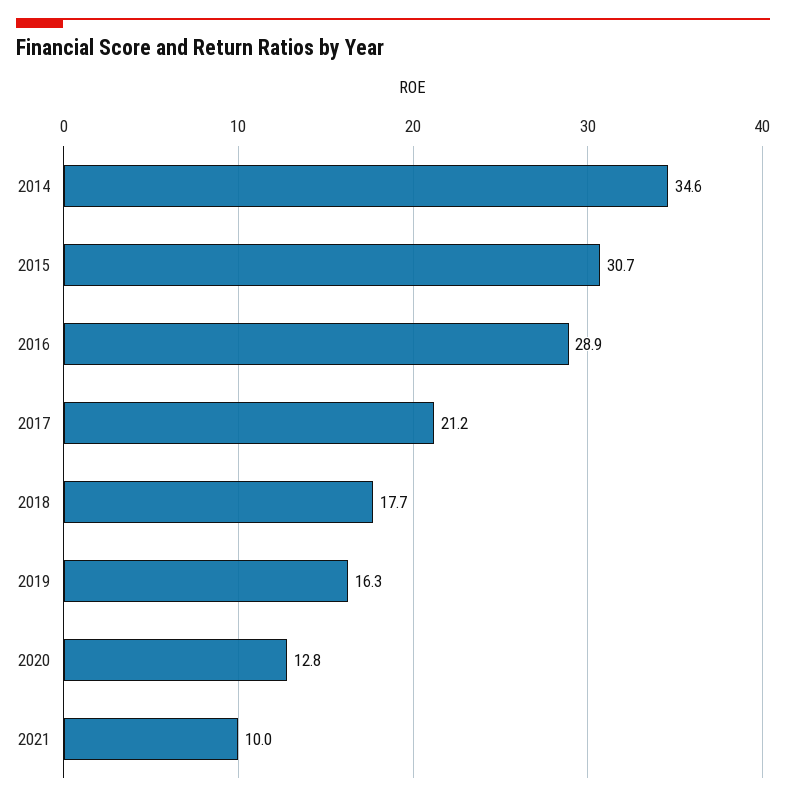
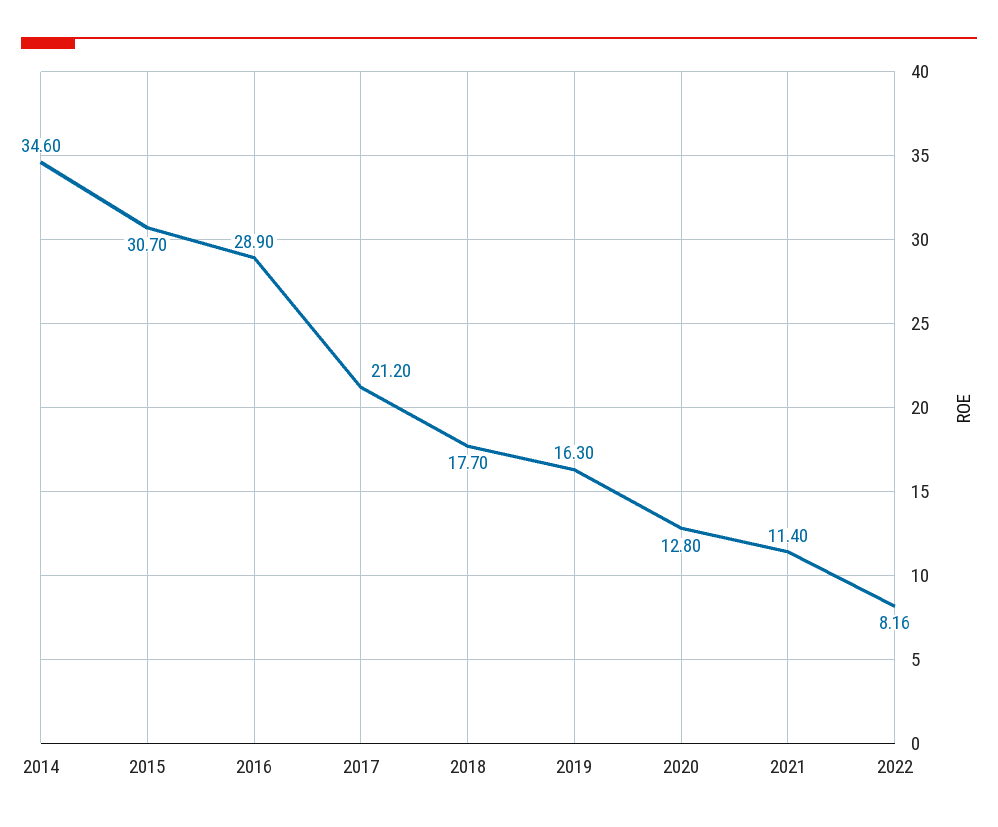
2021: 10 -> 11.4
2022: none -> 8.16

